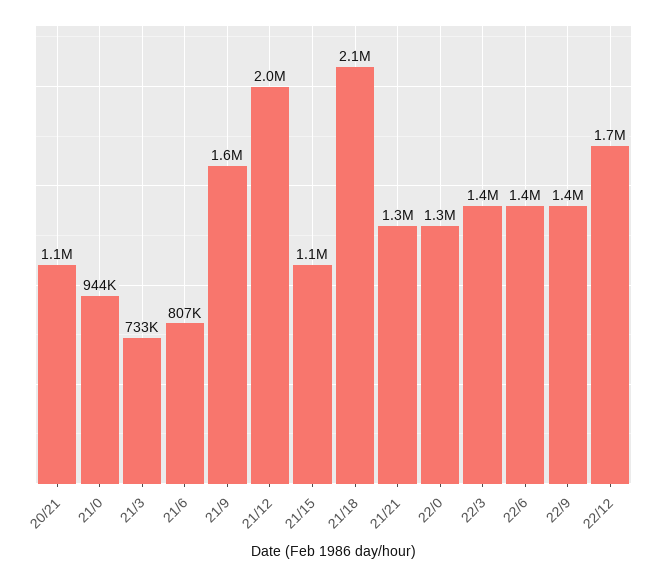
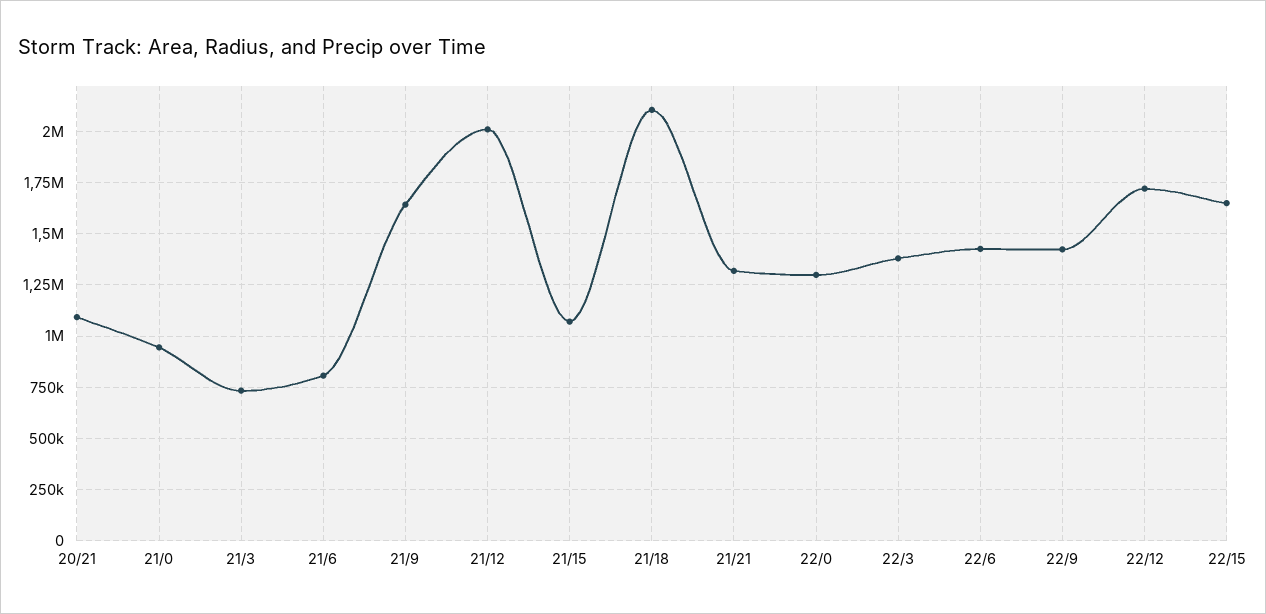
22/15: none -> 1650000

